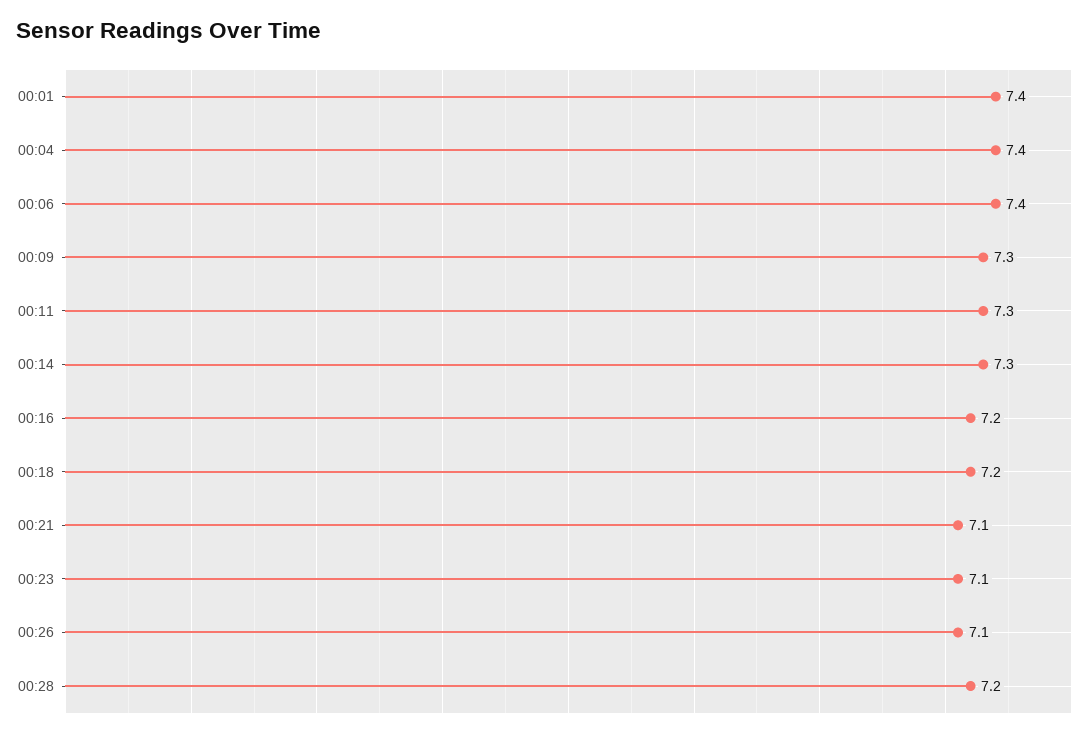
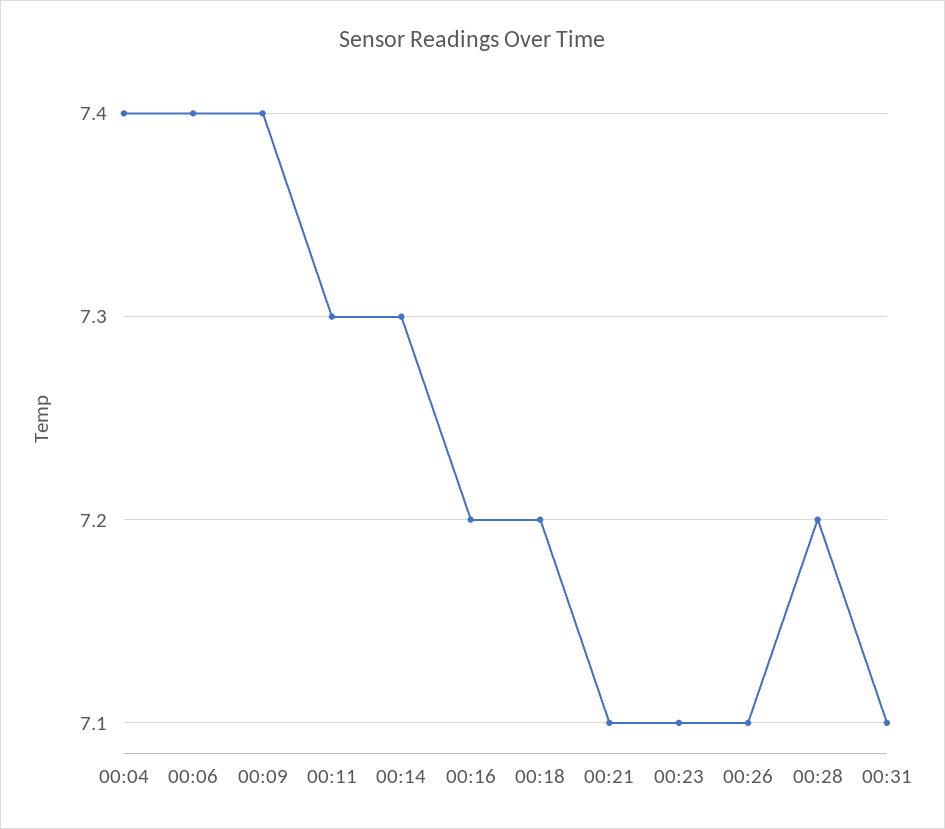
00:01: 7.4 -> none
00:09: 7.3 -> 7.4
00:31: none -> 7.1

